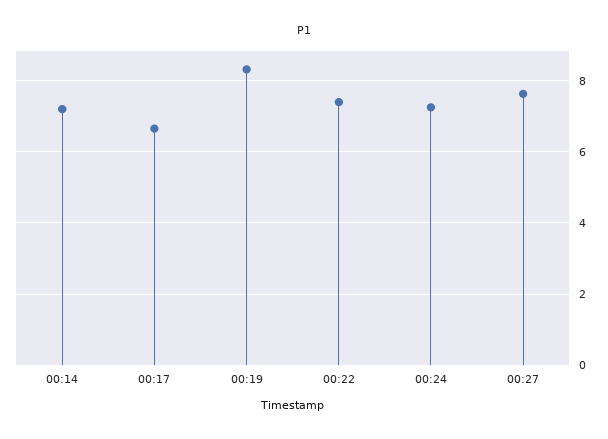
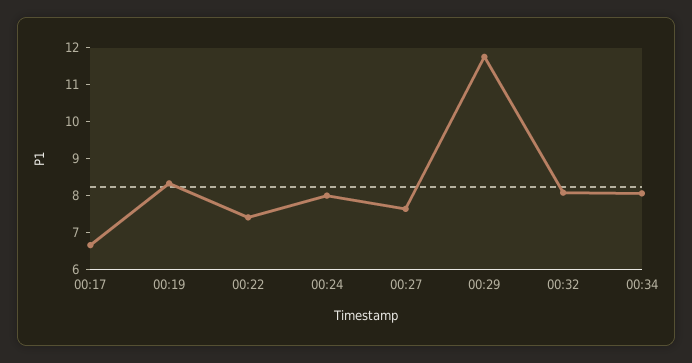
00:14: 7.2 -> none
00:24: 7.2 -> 8
00:29: none -> 11.75
00:32: none -> 8
00:34: none -> 8

